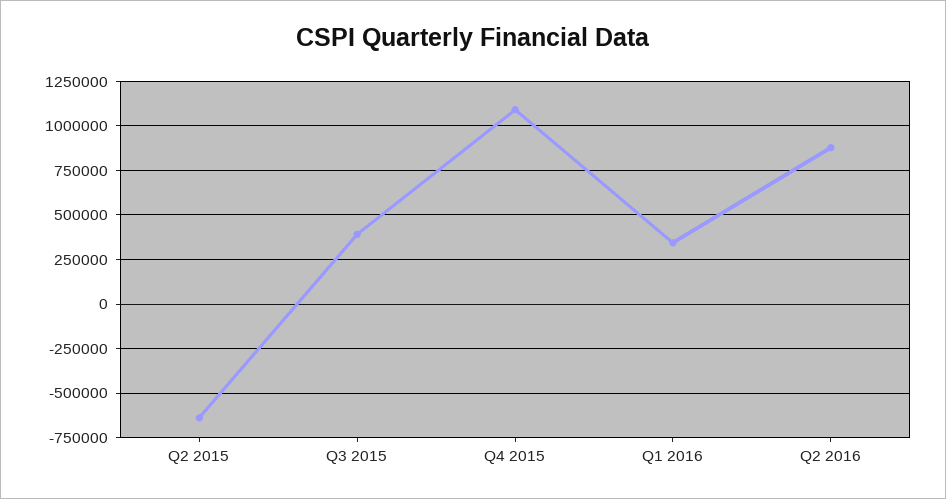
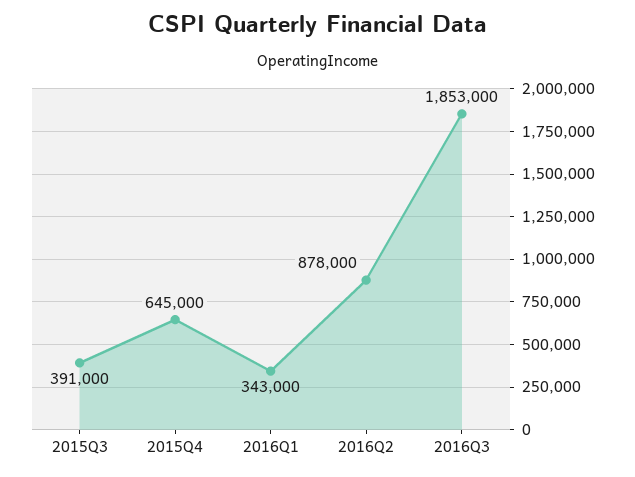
Q2 2015: -650000 -> none
Q4 2015: 1100000 -> 645000
2016Q3: none -> 1853000

